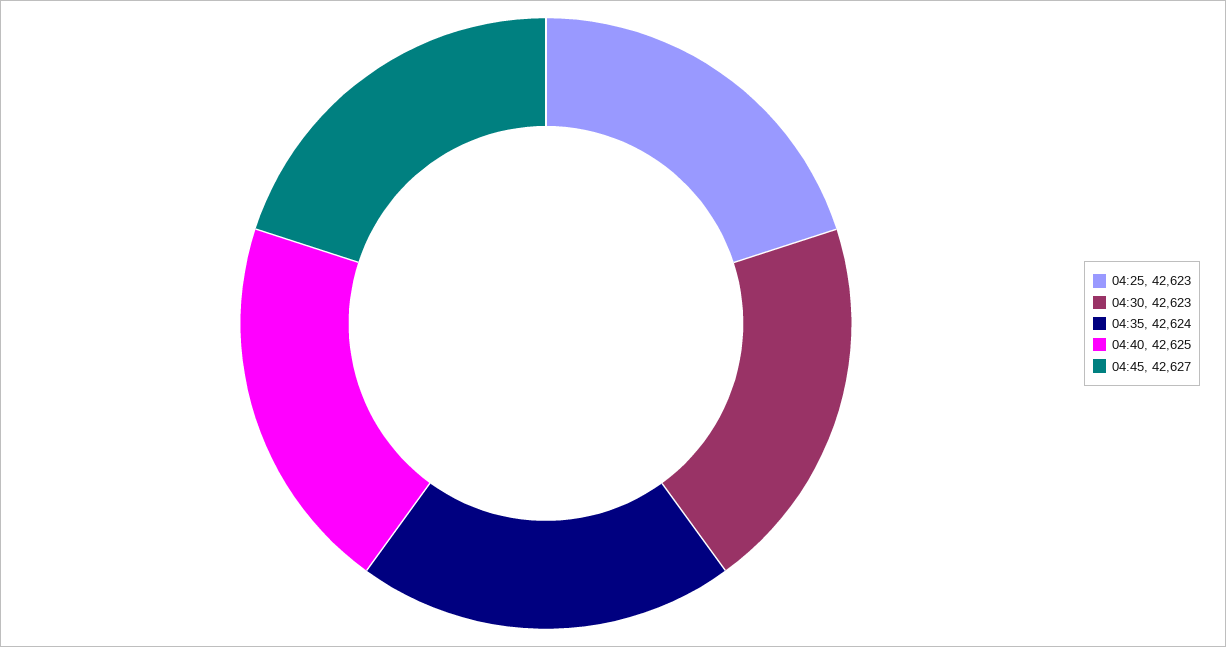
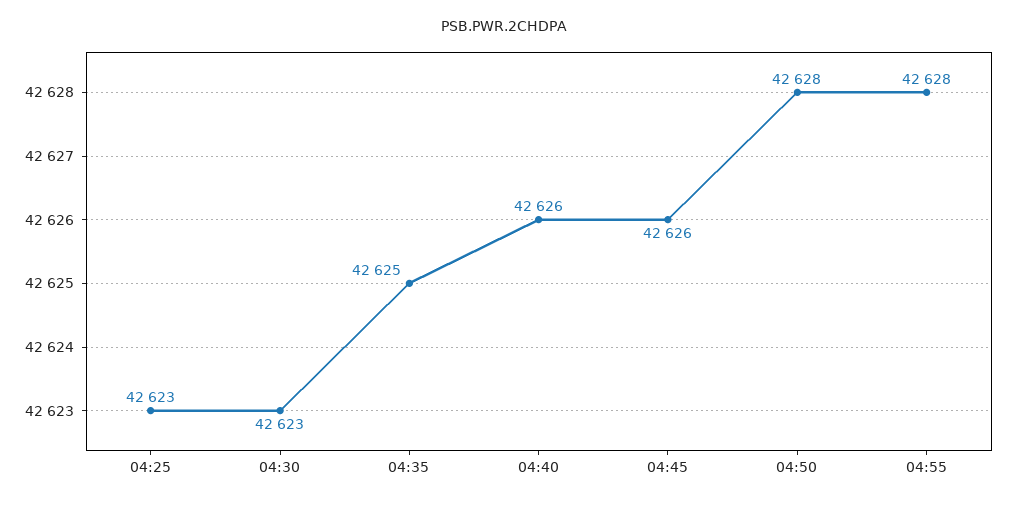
04:35: 42624 -> 42625
04:40: 42625 -> 42626
04:45: 42627 -> 42626
04:50: none -> 42628
04:55: none -> 42628

